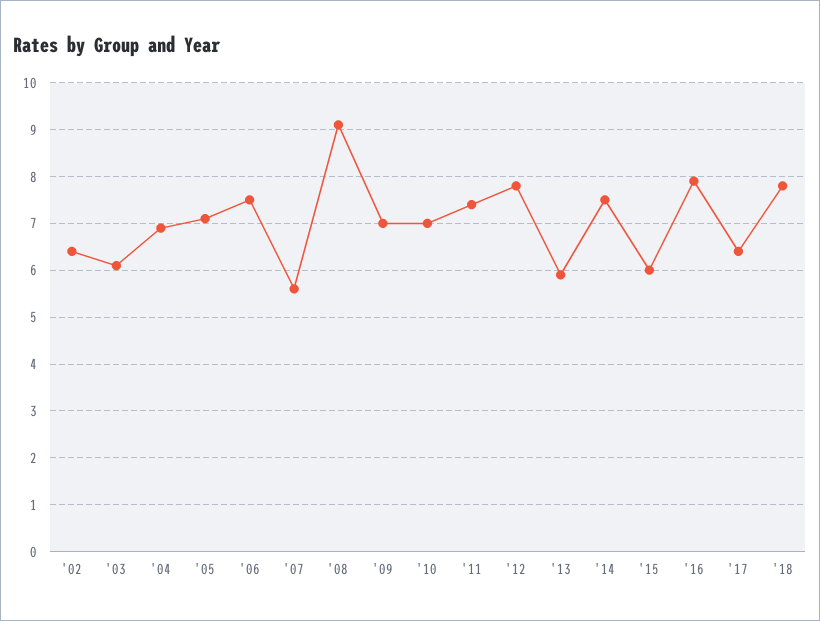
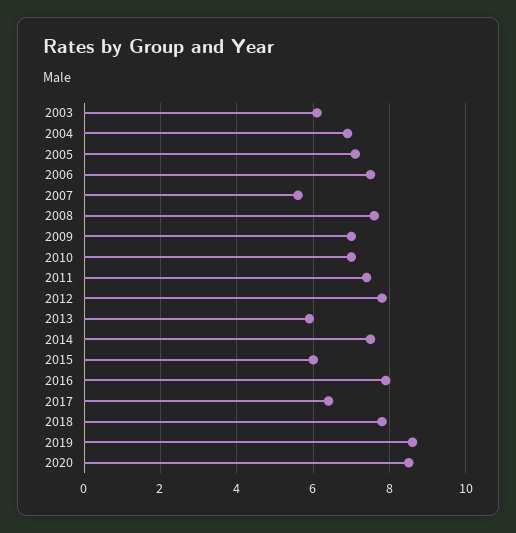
'02: 6.5 -> none
'08: 9 -> 7.5
2019: none -> 8.5
2020: none -> 8.5

